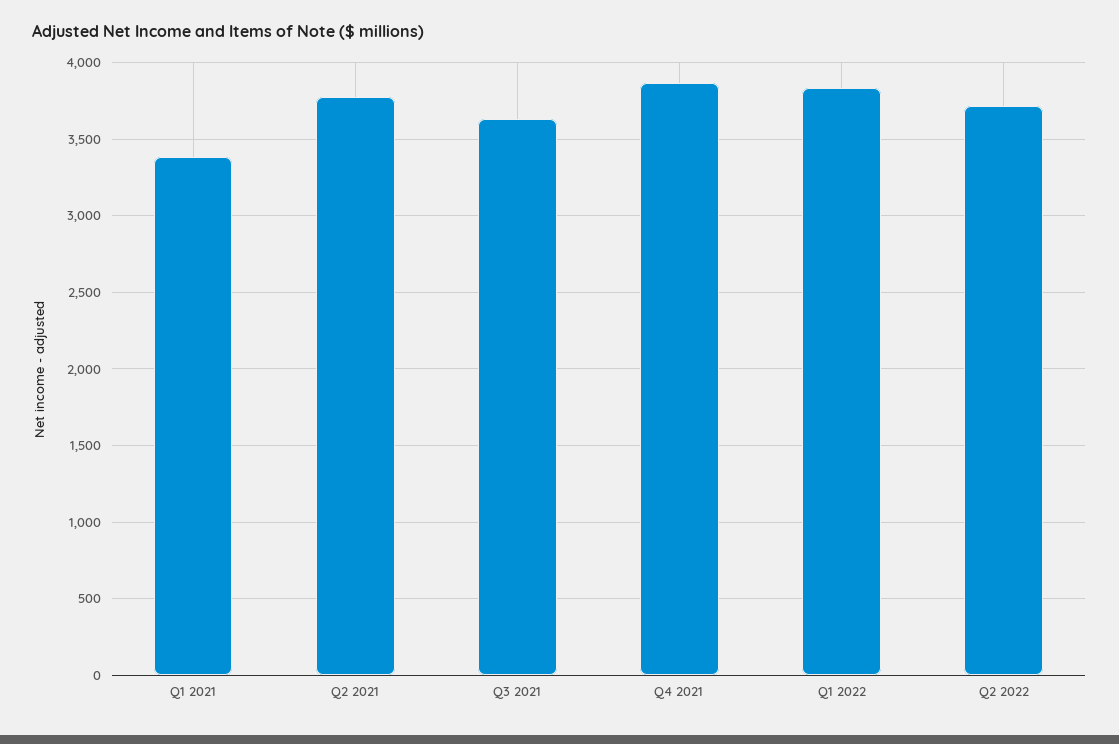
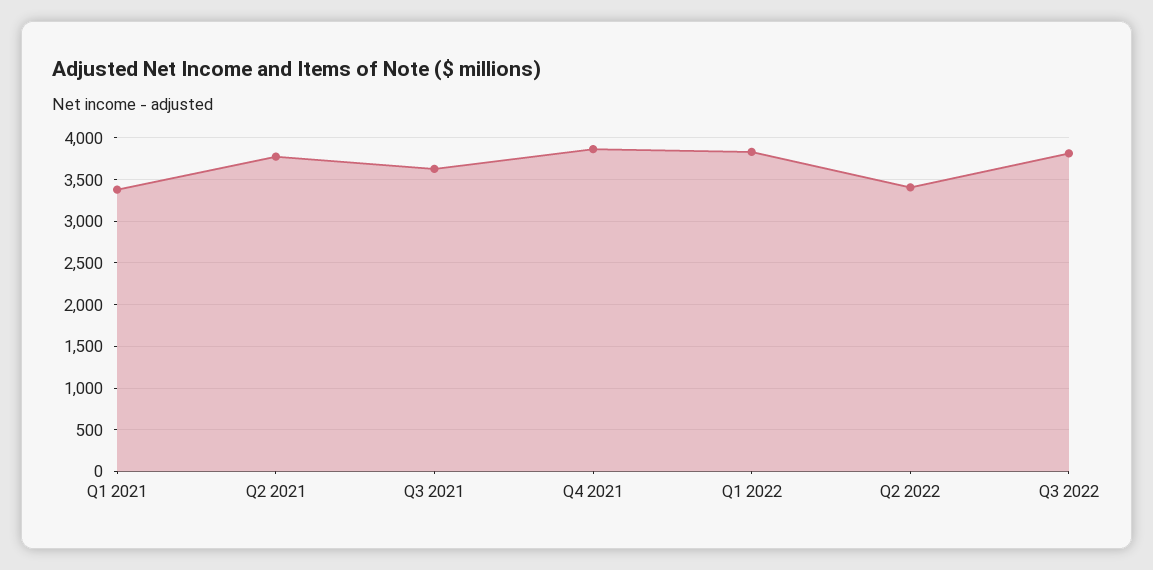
Q2 2022: 3700 -> 3400
Q3 2022: none -> 3800

